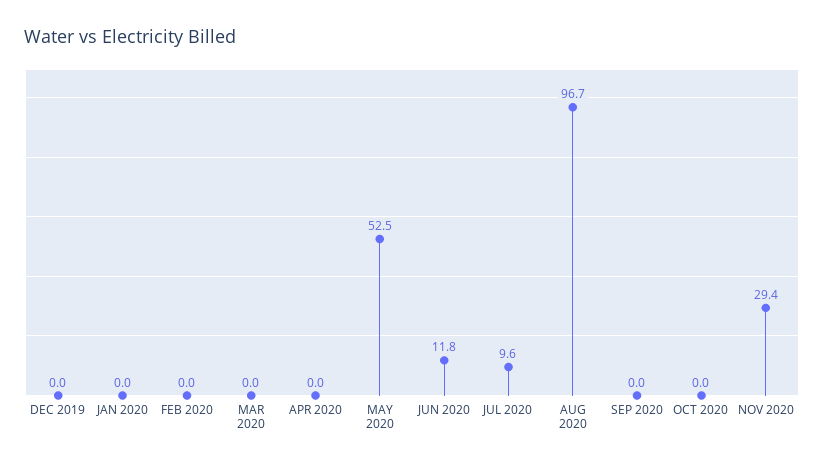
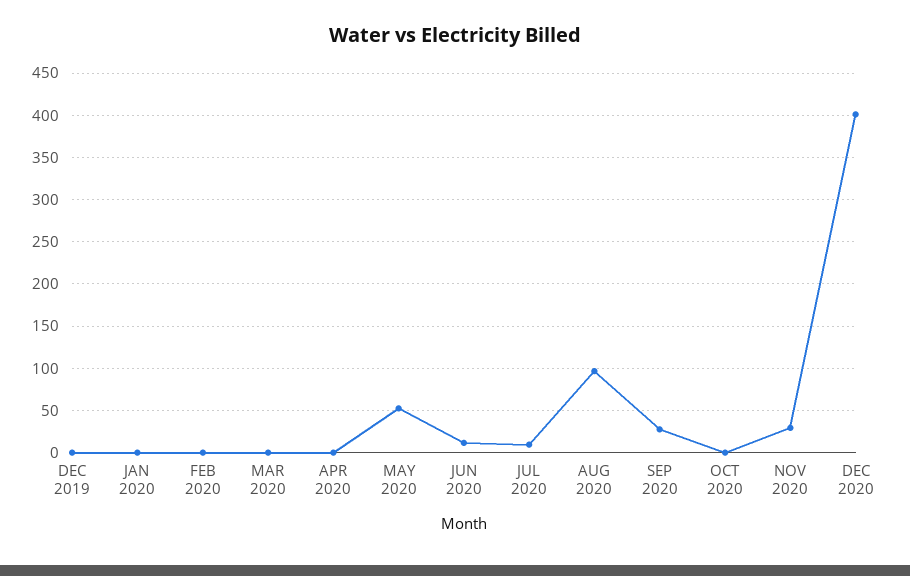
SEP 2020: 0 -> 30
DEC 2020: none -> 400

